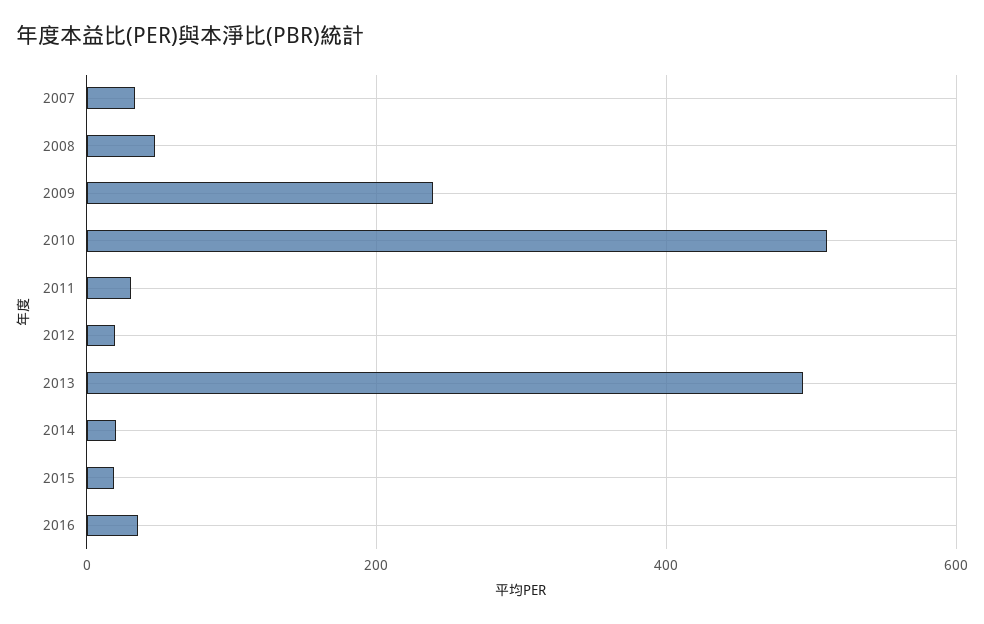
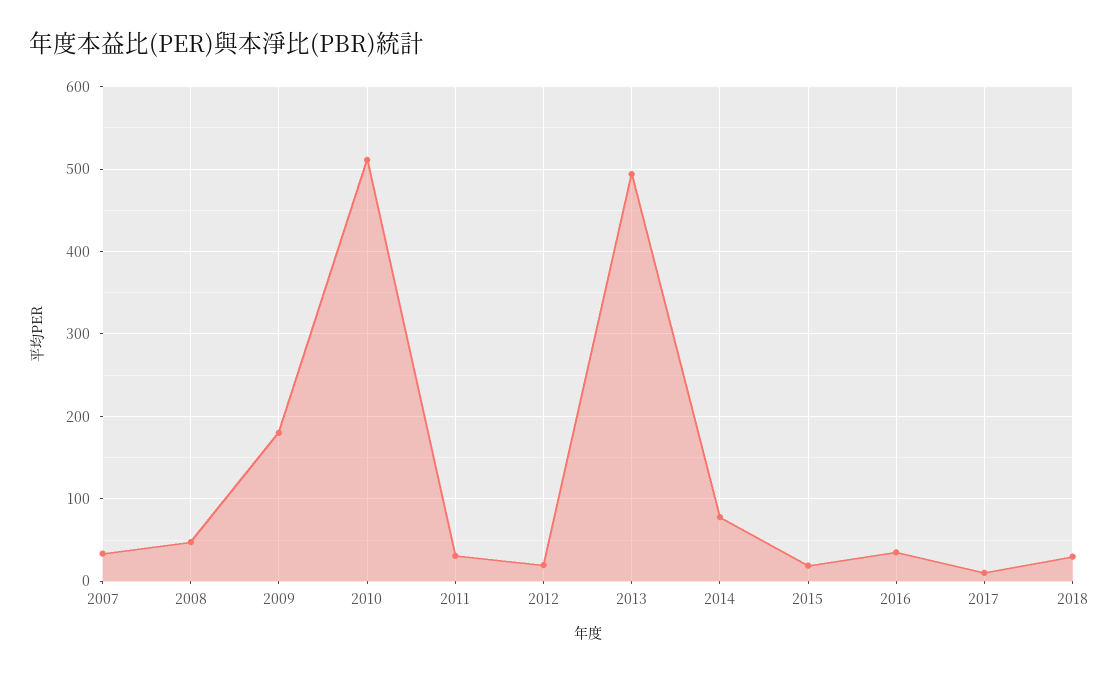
2009: 240 -> 180
2014: 20 -> 80
2017: none -> 10
2018: none -> 30

